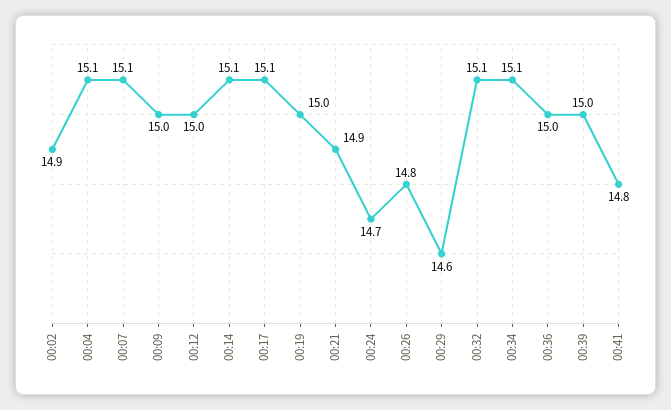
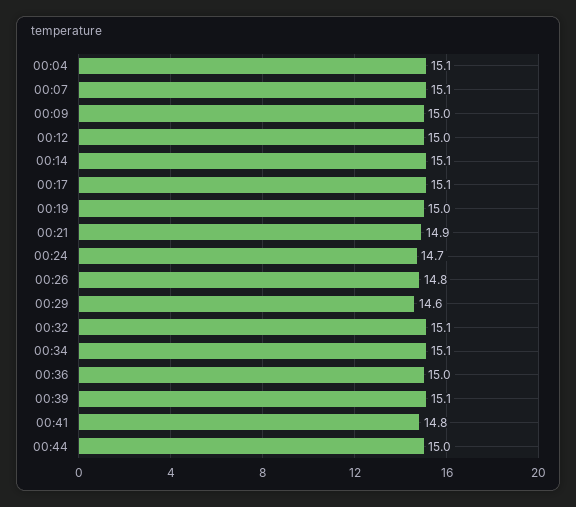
00:02: 14.9 -> none
00:39: 15 -> 15.1
00:44: none -> 15

